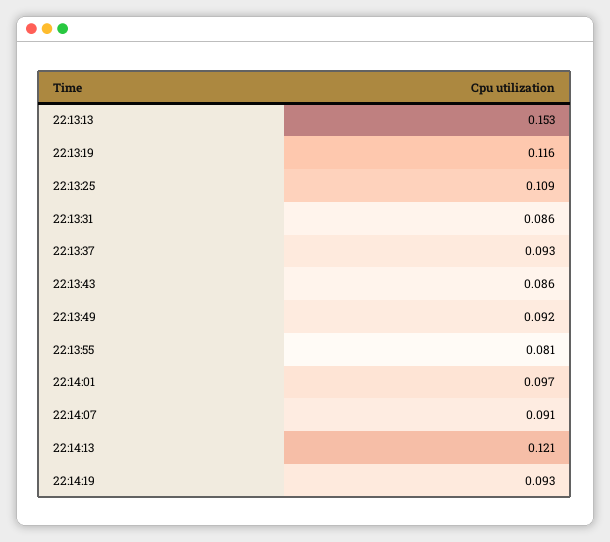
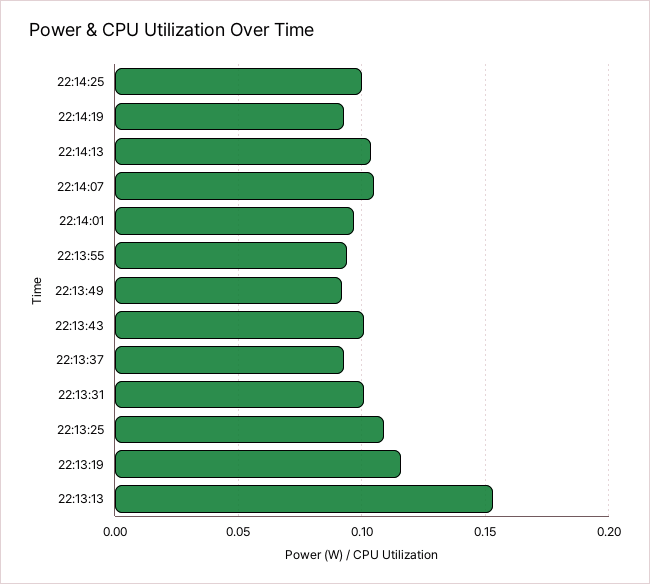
22:13:31: 0.086 -> 0.1
22:13:43: 0.086 -> 0.1
22:13:55: 0.081 -> 0.095
22:14:07: 0.091 -> 0.105
22:14:13: 0.121 -> 0.105
22:14:25: none -> 0.1

